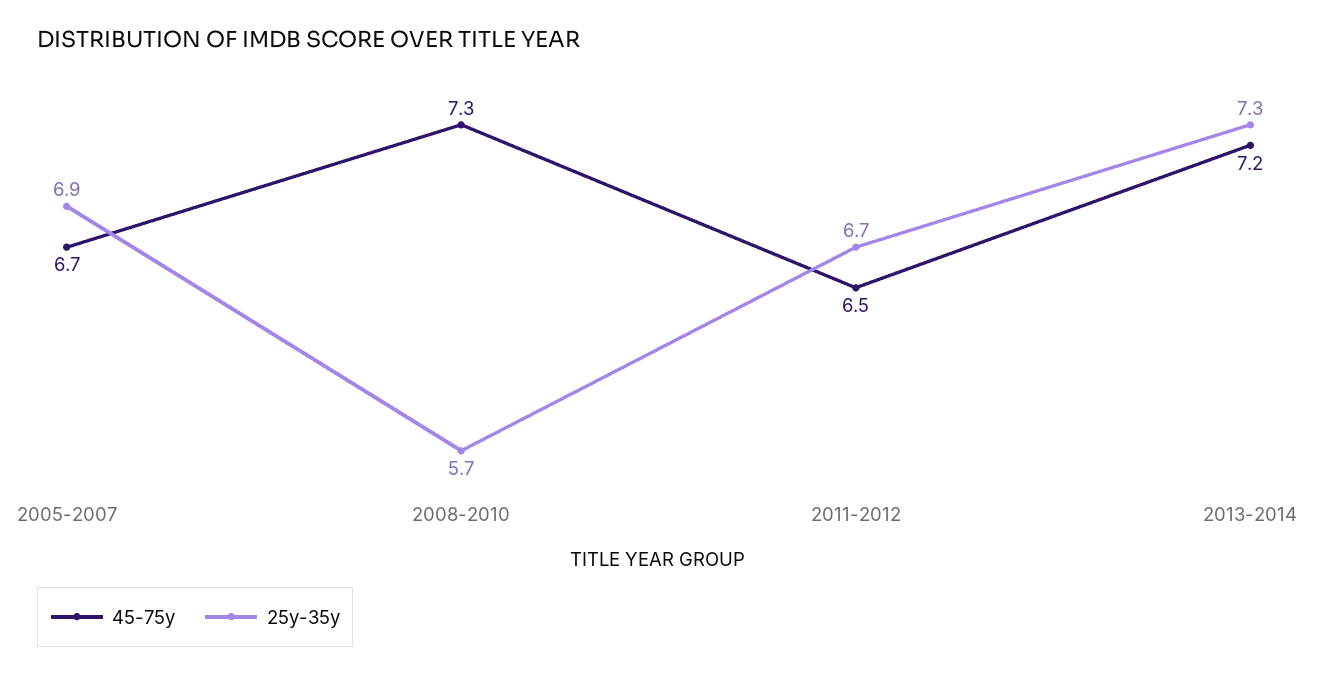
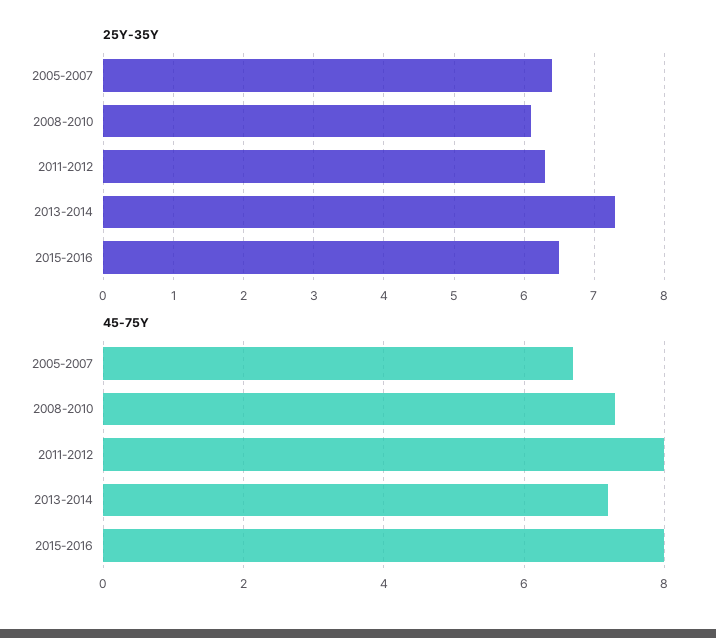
25y-35y, 2005-2007: 6.9 -> 6.4
25y-35y, 2008-2010: 5.7 -> 6.1
45-75y, 2011-2012: 6.5 -> 8
25y-35y, 2011-2012: 6.7 -> 6.3
25y-35y, 2015-2016: none -> 6.5
45-75y, 2015-2016: none -> 8

